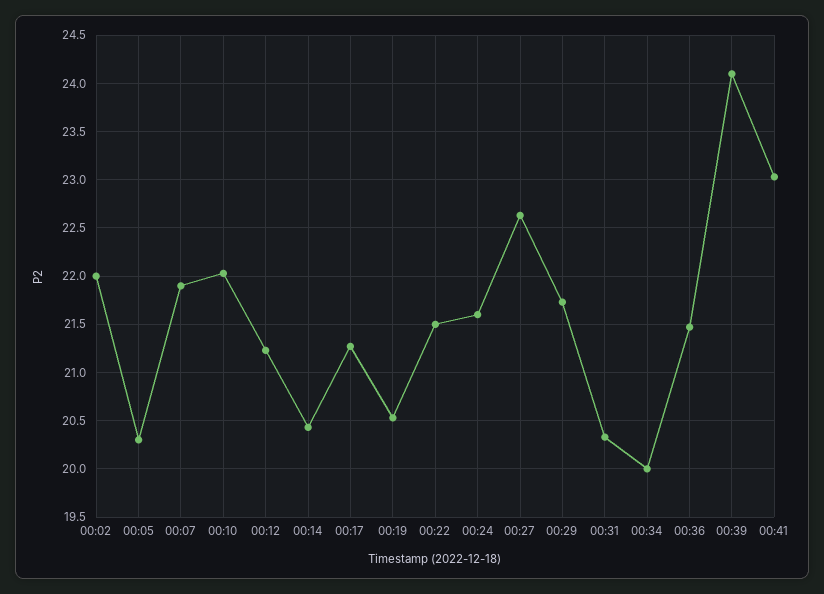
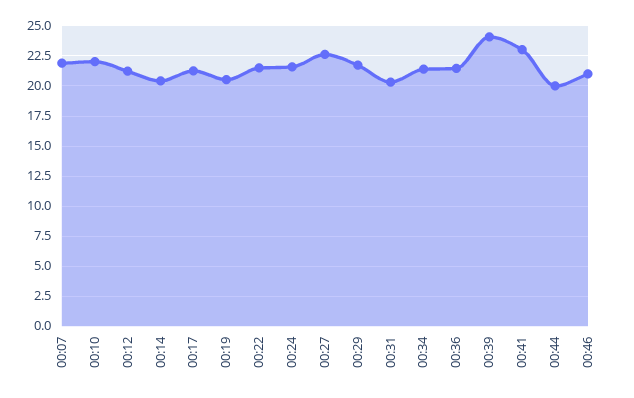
00:02: 22 -> none
00:05: 20.3 -> none
00:34: 20 -> 21.5
00:44: none -> 20
00:46: none -> 21

